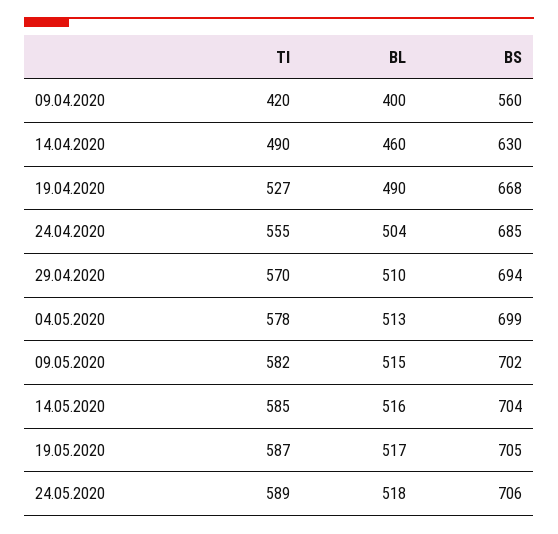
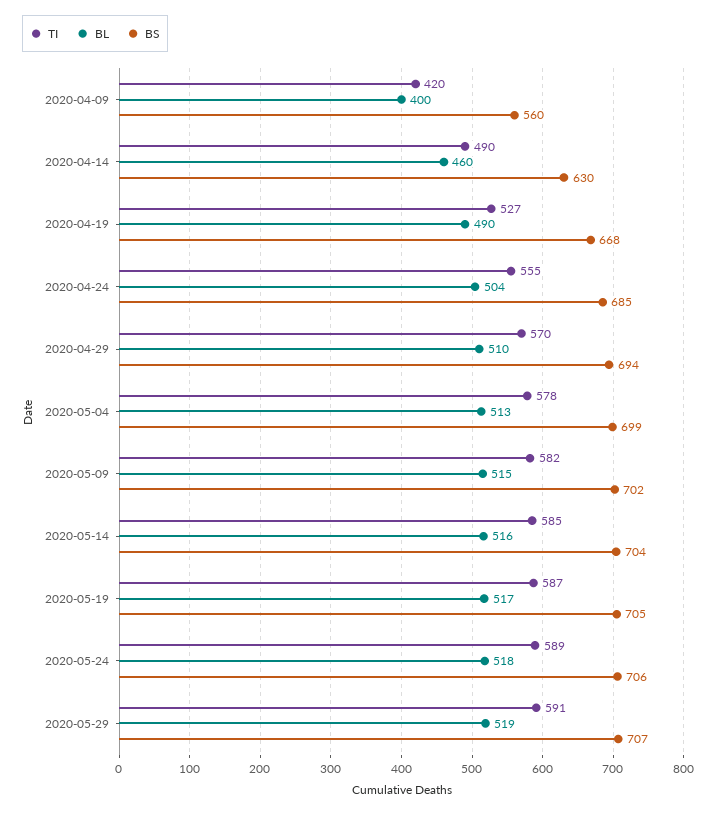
TI, 2020-05-29: none -> 591
BL, 2020-05-29: none -> 519
BS, 2020-05-29: none -> 707

